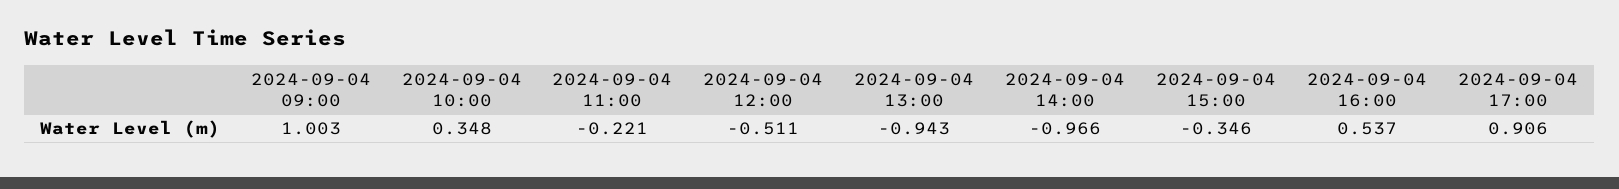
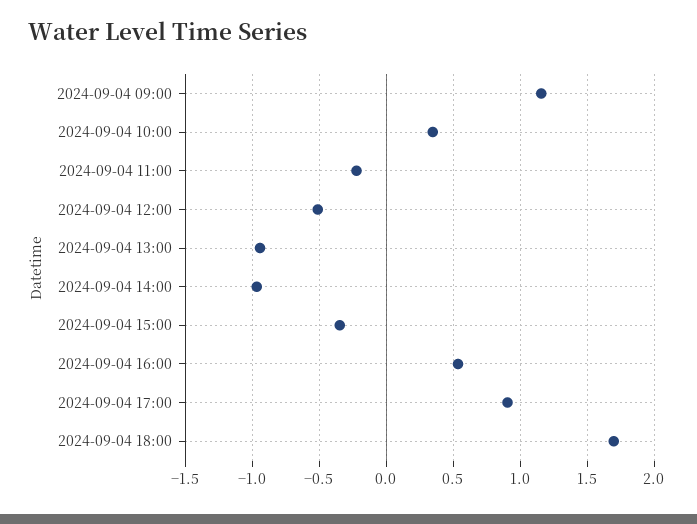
2024-09-04 09:00: 1.003 -> 1.15
2024-09-04 18:00: none -> 1.7

